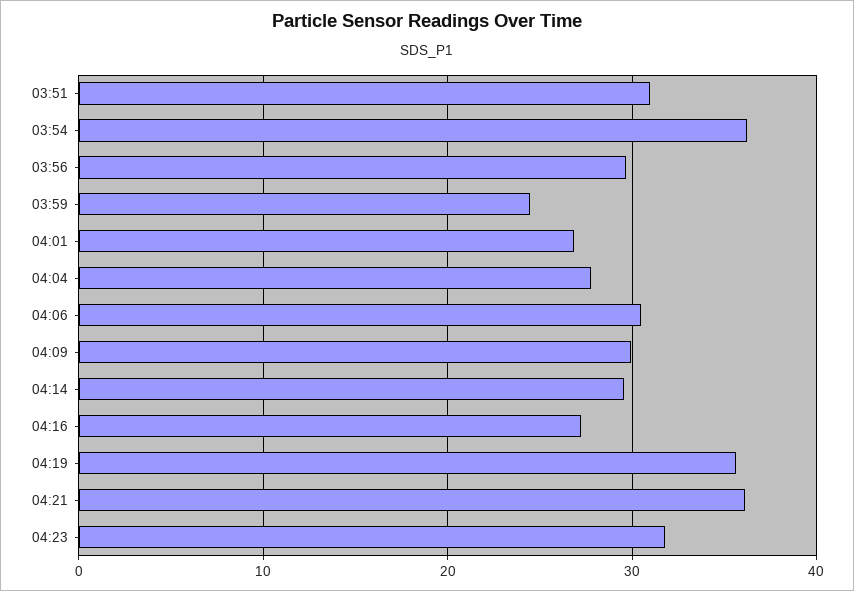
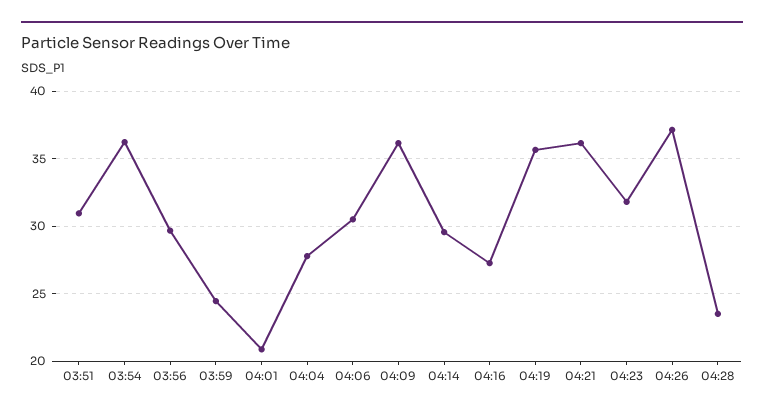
04:01: 27 -> 21
04:09: 30 -> 36
04:26: none -> 37
04:28: none -> 23.5

